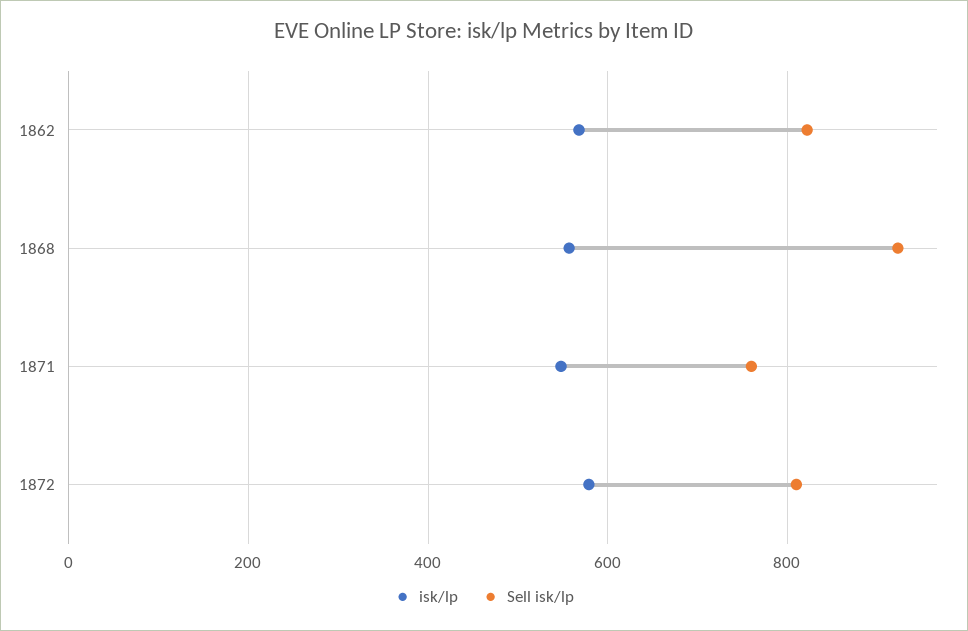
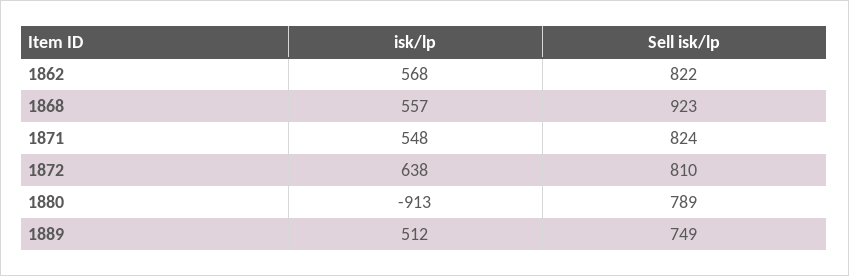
Sell isk/lp, 1871: 760 -> 824
isk/lp, 1872: 580 -> 638
isk/lp, 1880: none -> -913
Sell isk/lp, 1880: none -> 789
isk/lp, 1889: none -> 512
Sell isk/lp, 1889: none -> 749

